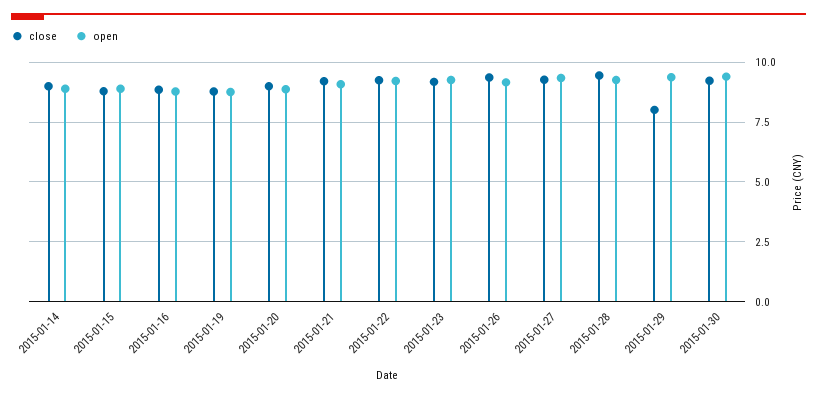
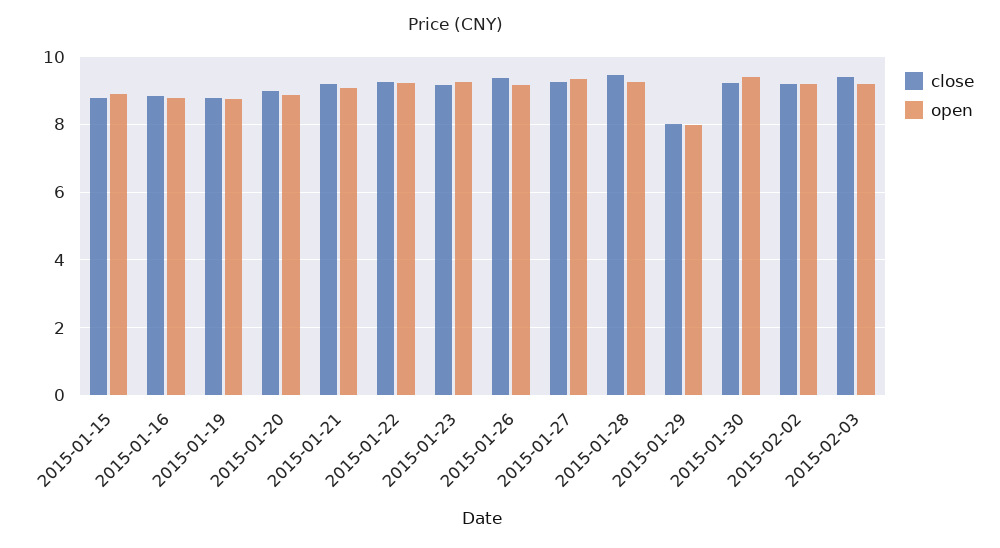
close, 2015-01-14: 9 -> none
open, 2015-01-14: 9 -> none
open, 2015-01-29: 9.5 -> 8
close, 2015-02-02: none -> 9.2
open, 2015-02-02: none -> 9.2
close, 2015-02-03: none -> 9.4
open, 2015-02-03: none -> 9.2

